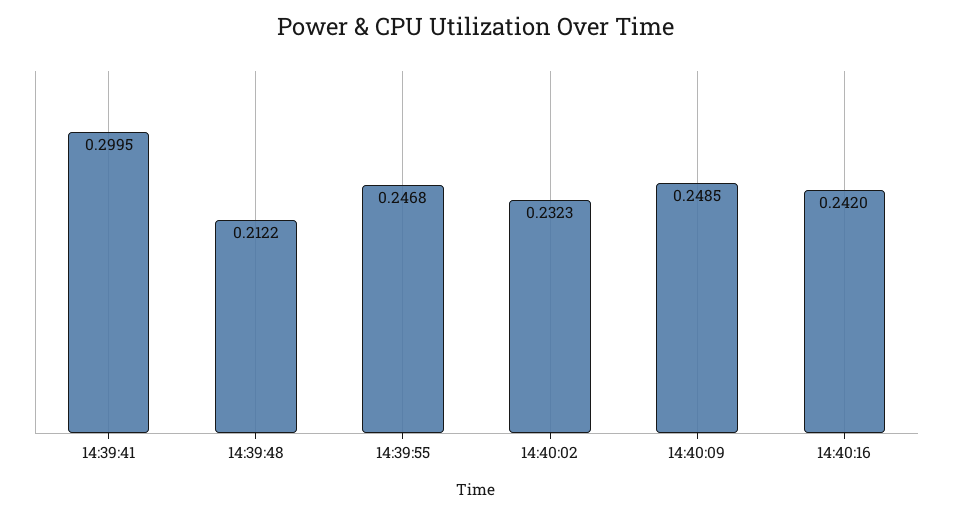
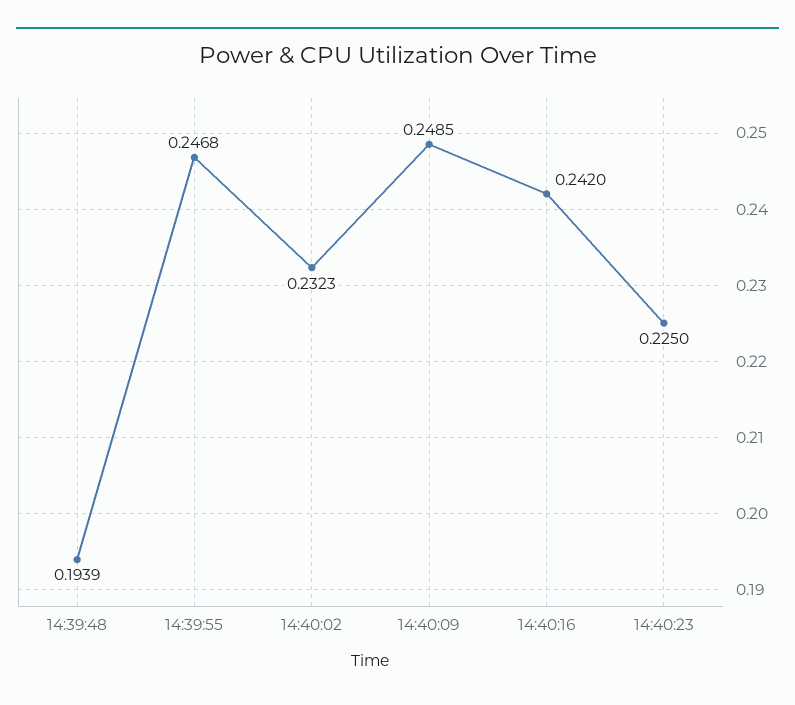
14:39:41: 0.2995 -> none
14:39:48: 0.2122 -> 0.1939
14:40:23: none -> 0.225

